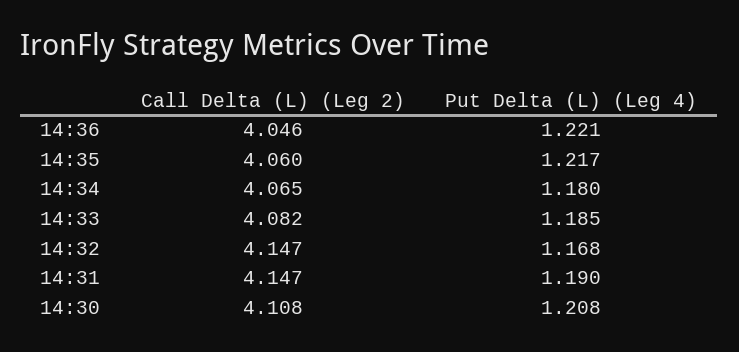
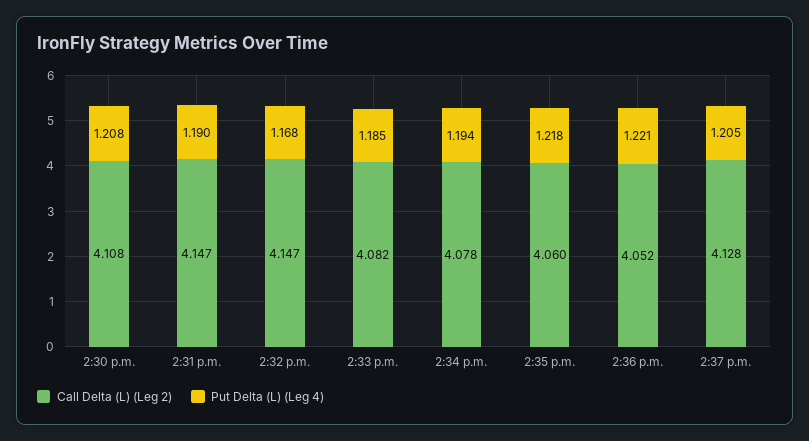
Call Delta (L) (Leg 2), 14:36: 4.046 -> 4.052
Put Delta (L) (Leg 4), 14:35: 1.217 -> 1.218
Call Delta (L) (Leg 2), 14:34: 4.065 -> 4.078
Put Delta (L) (Leg 4), 14:34: 1.18 -> 1.194
Call Delta (L) (Leg 2), 2:37 p.m.: none -> 4.128
Put Delta (L) (Leg 4), 2:37 p.m.: none -> 1.205

